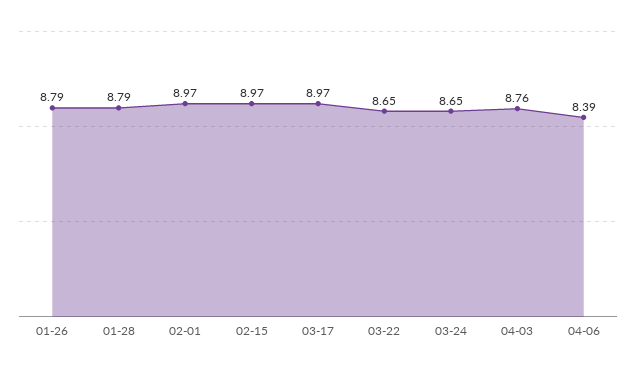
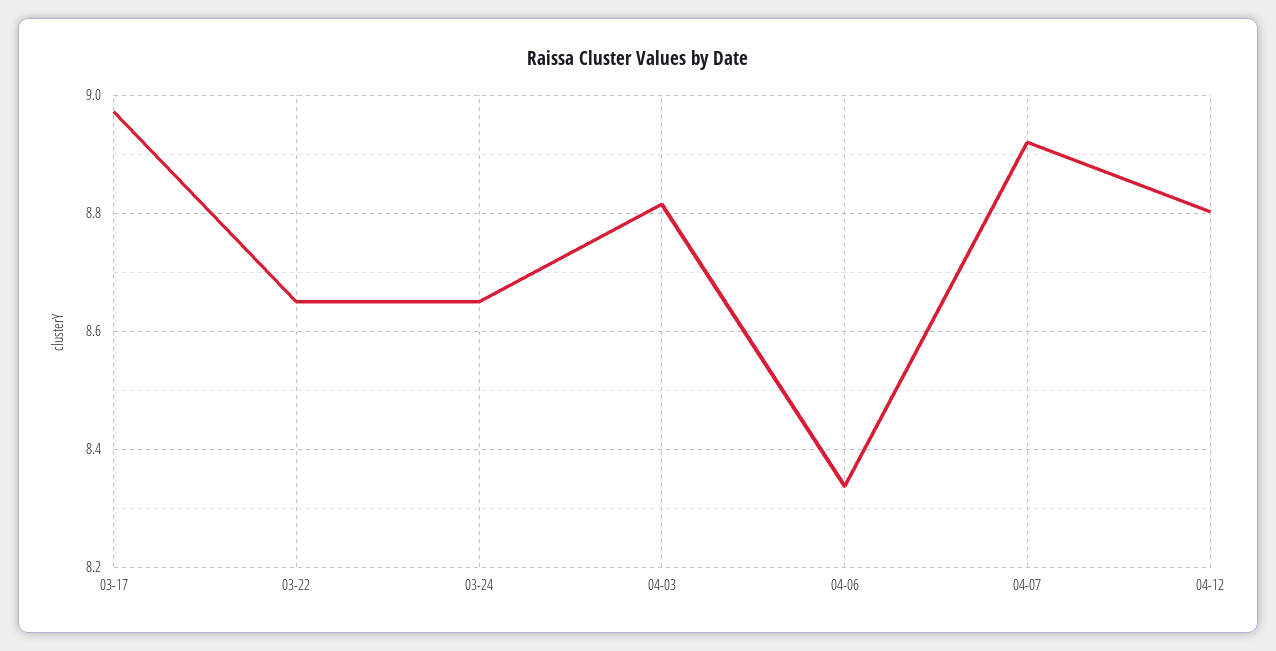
01-26: 8.79 -> none
01-28: 8.79 -> none
02-01: 8.97 -> none
02-15: 8.97 -> none
04-03: 8.76 -> 8.82
04-06: 8.39 -> 8.34
04-07: none -> 8.92
04-12: none -> 8.8

